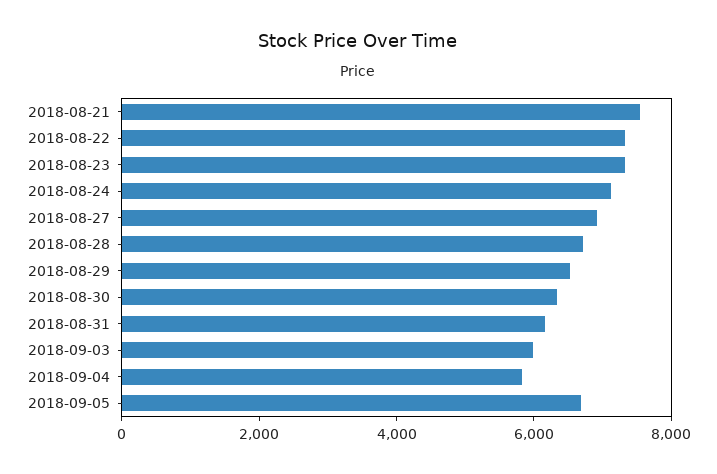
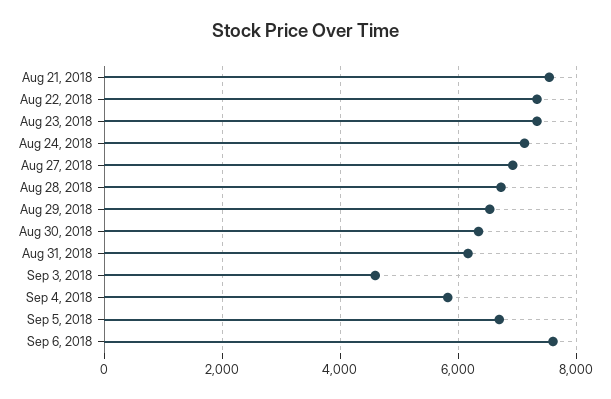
2018-09-03: 6000 -> 4600
Sep 6, 2018: none -> 7600

